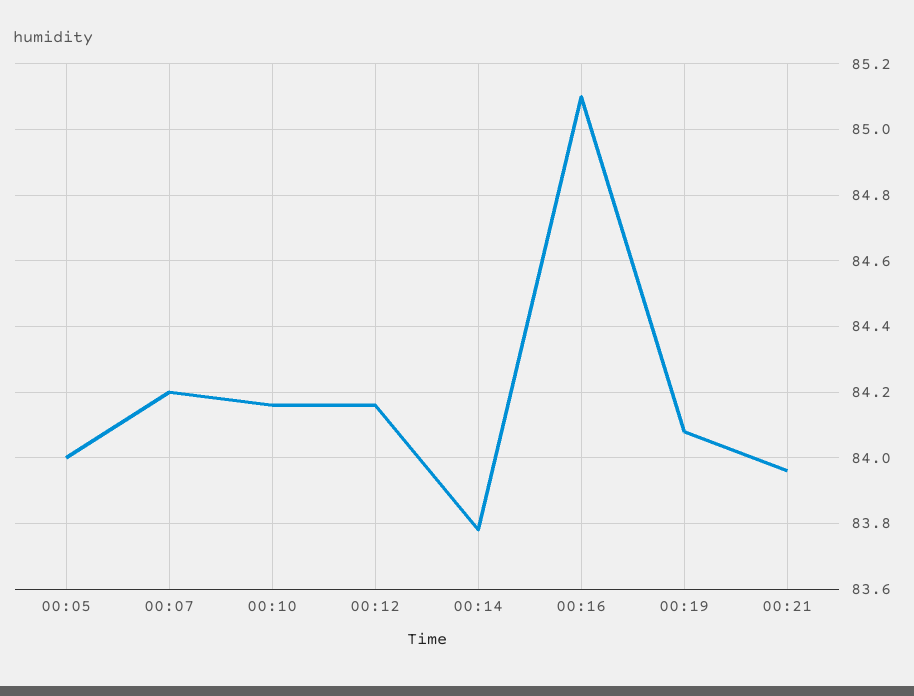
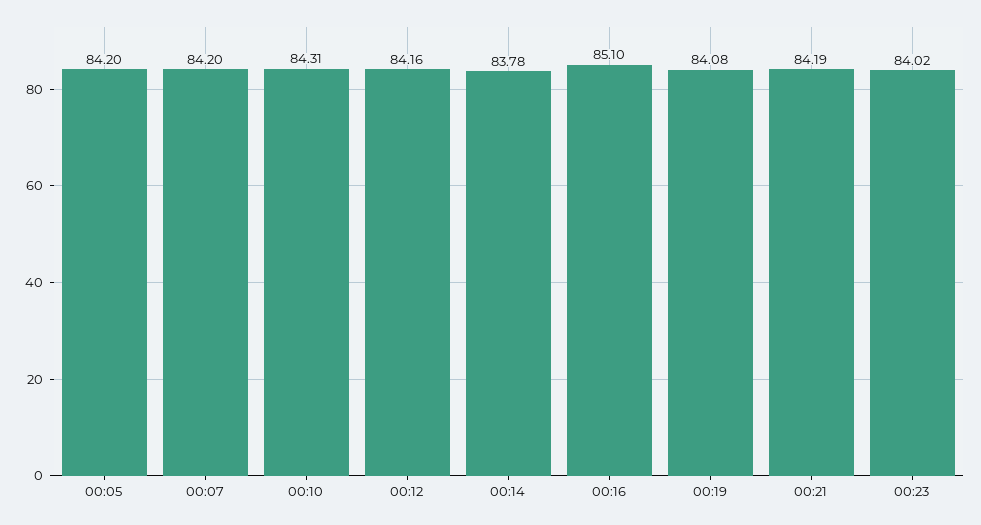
00:05: 84 -> 84.2
00:10: 84.15 -> 84.31
00:21: 83.95 -> 84.19
00:23: none -> 84.02

